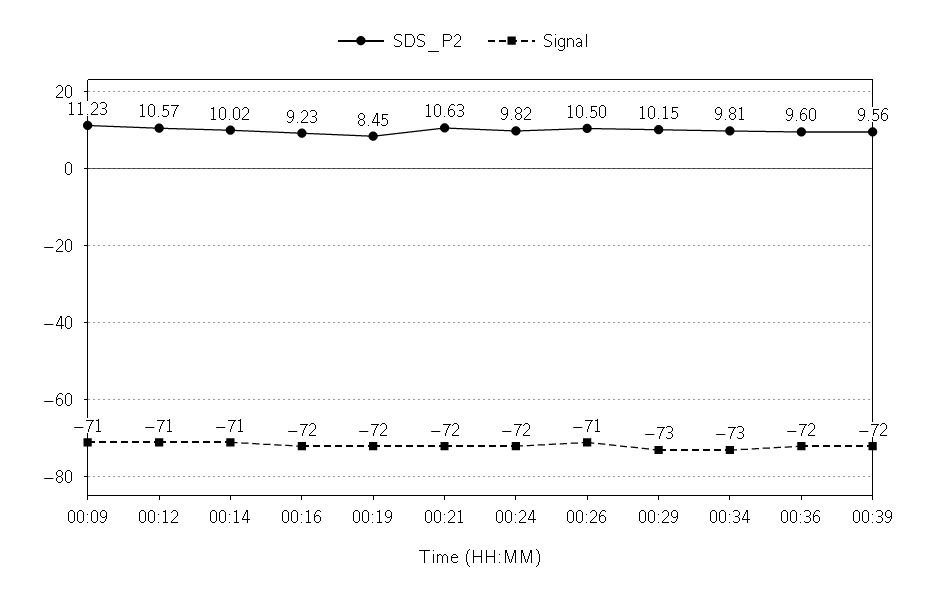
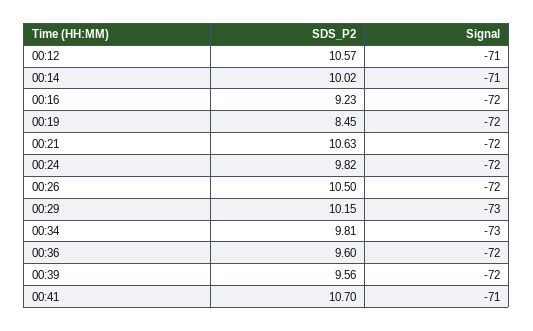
SDS_P2, 00:09: 11.23 -> none
Signal, 00:09: -71 -> none
Signal, 00:26: -71 -> -72
SDS_P2, 00:41: none -> 10.7
Signal, 00:41: none -> -71

